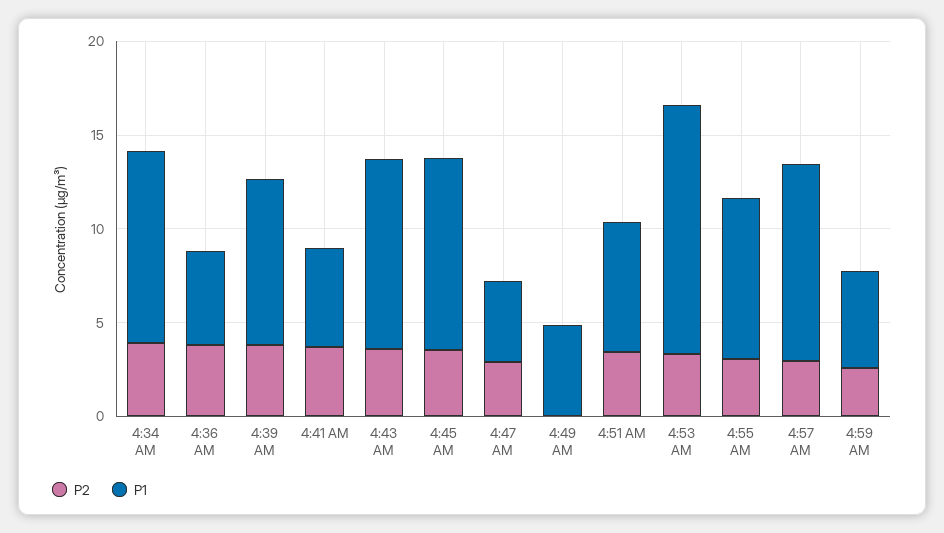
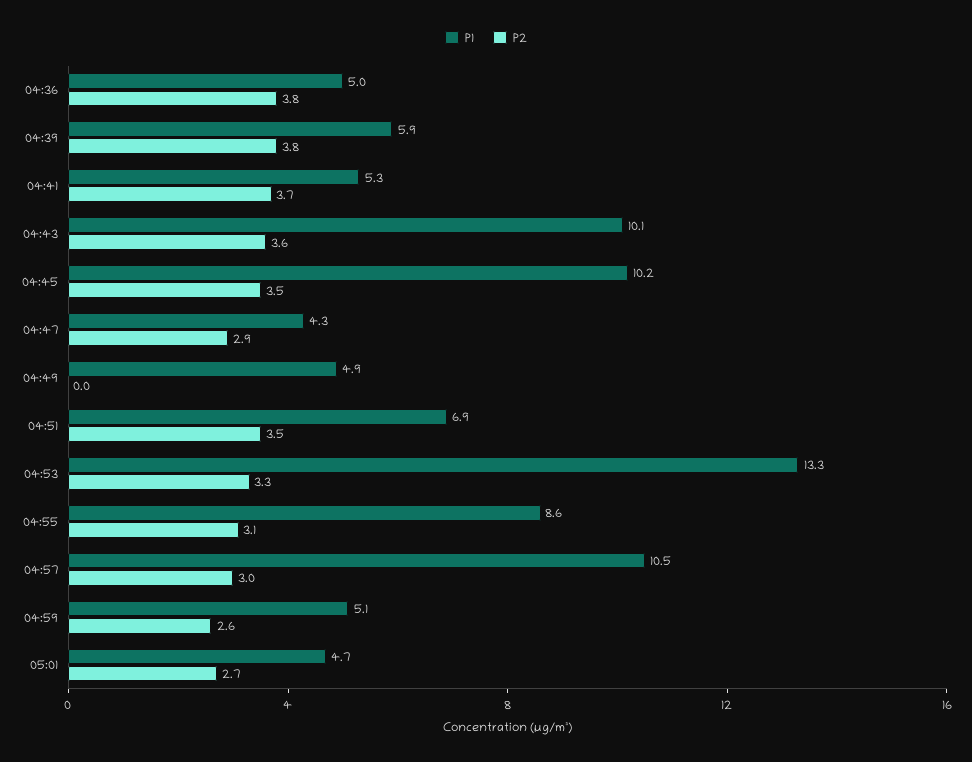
P2, 4:34 AM: 4 -> none
P1, 4:34 AM: 10 -> none
P1, 4:39 AM: 9 -> 5.9
P1, 05:01: none -> 4.7
P2, 05:01: none -> 2.7

